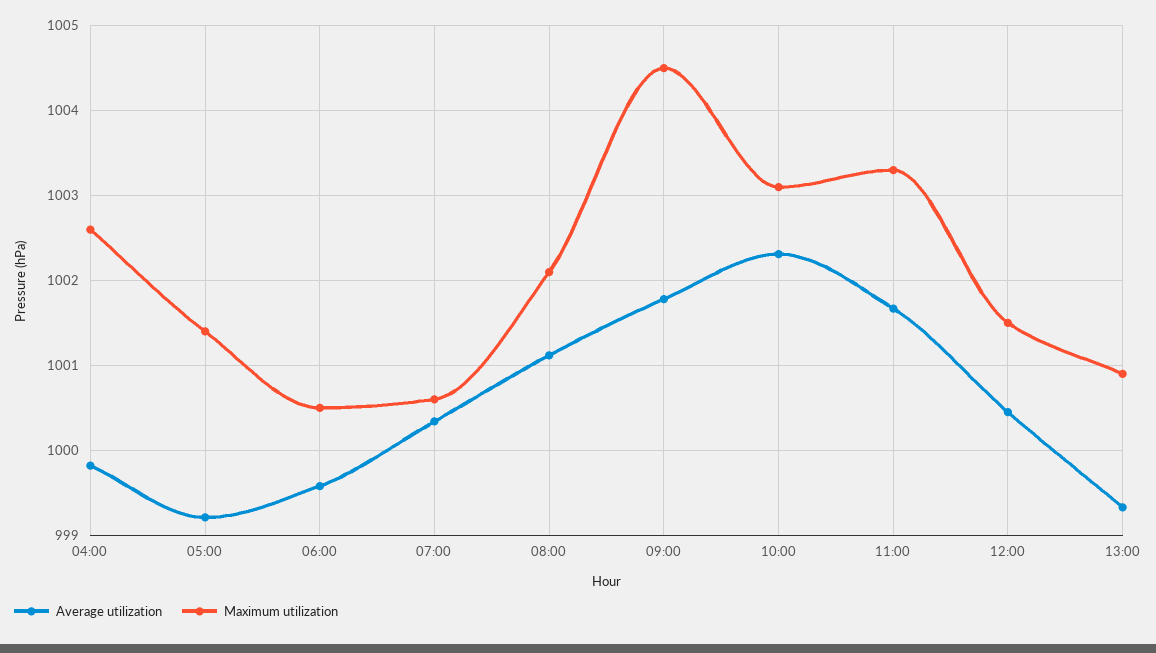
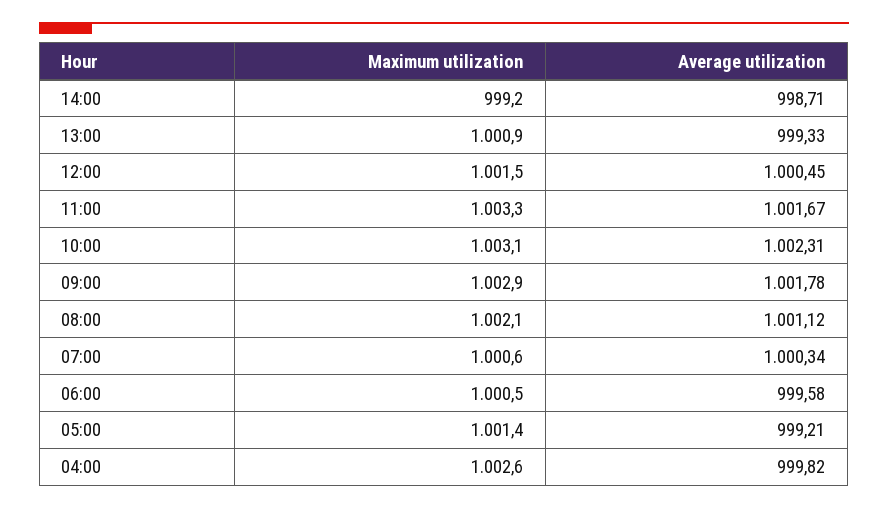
Maximum utilization, 09:00: 1004.5 -> 1002.9
Maximum utilization, 14:00: none -> 999.2
Average utilization, 14:00: none -> 998.71

